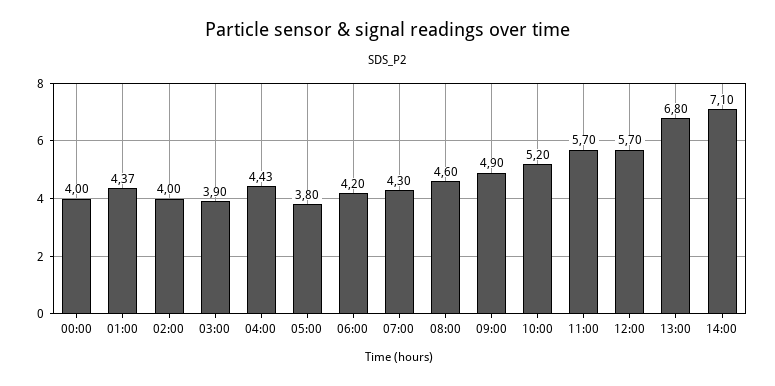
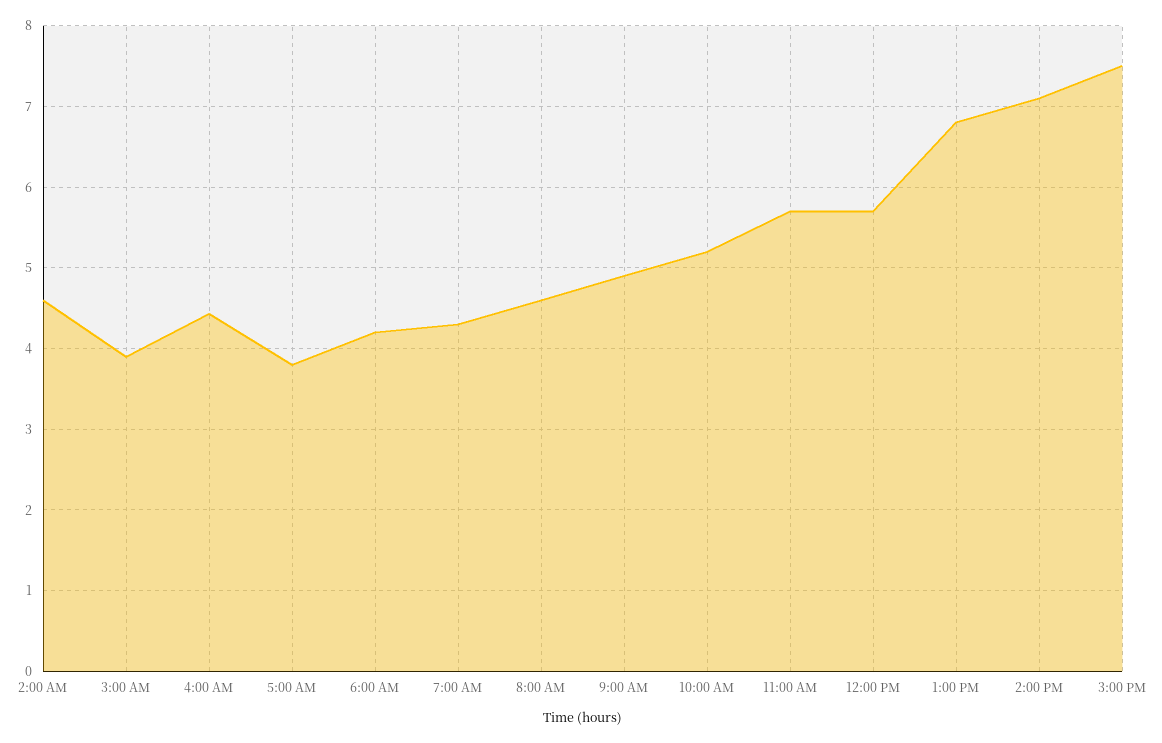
00:00: 4 -> none
01:00: 4.37 -> none
02:00: 4 -> 4.6
3:00 PM: none -> 7.5

